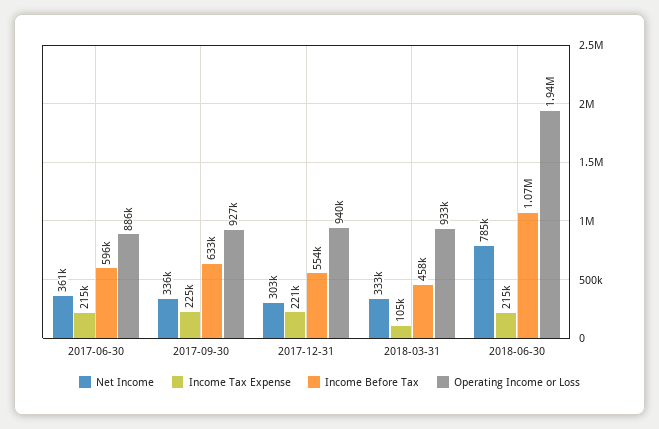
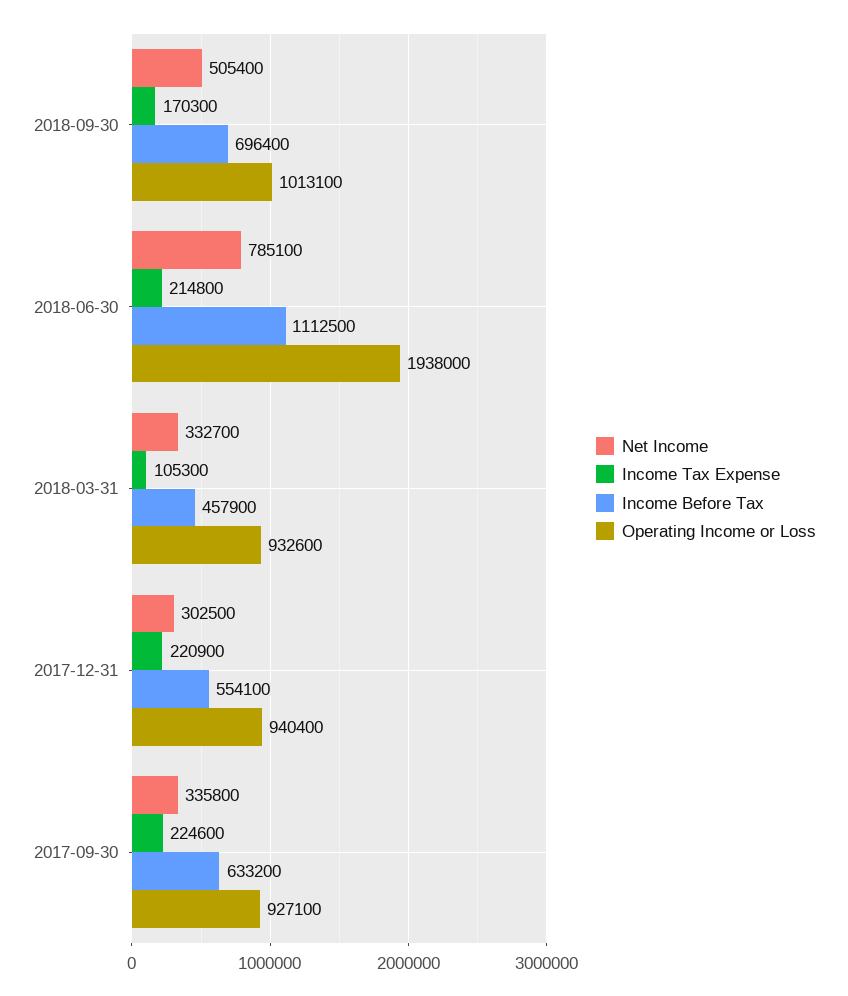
Net Income, 2017-06-30: 361000 -> none
Income Tax Expense, 2017-06-30: 215000 -> none
Income Before Tax, 2017-06-30: 596000 -> none
Operating Income or Loss, 2017-06-30: 886000 -> none
Income Before Tax, 2018-06-30: 1070000 -> 1112500
Net Income, 2018-09-30: none -> 505400
Income Tax Expense, 2018-09-30: none -> 170300
Income Before Tax, 2018-09-30: none -> 696400
Operating Income or Loss, 2018-09-30: none -> 1013100

